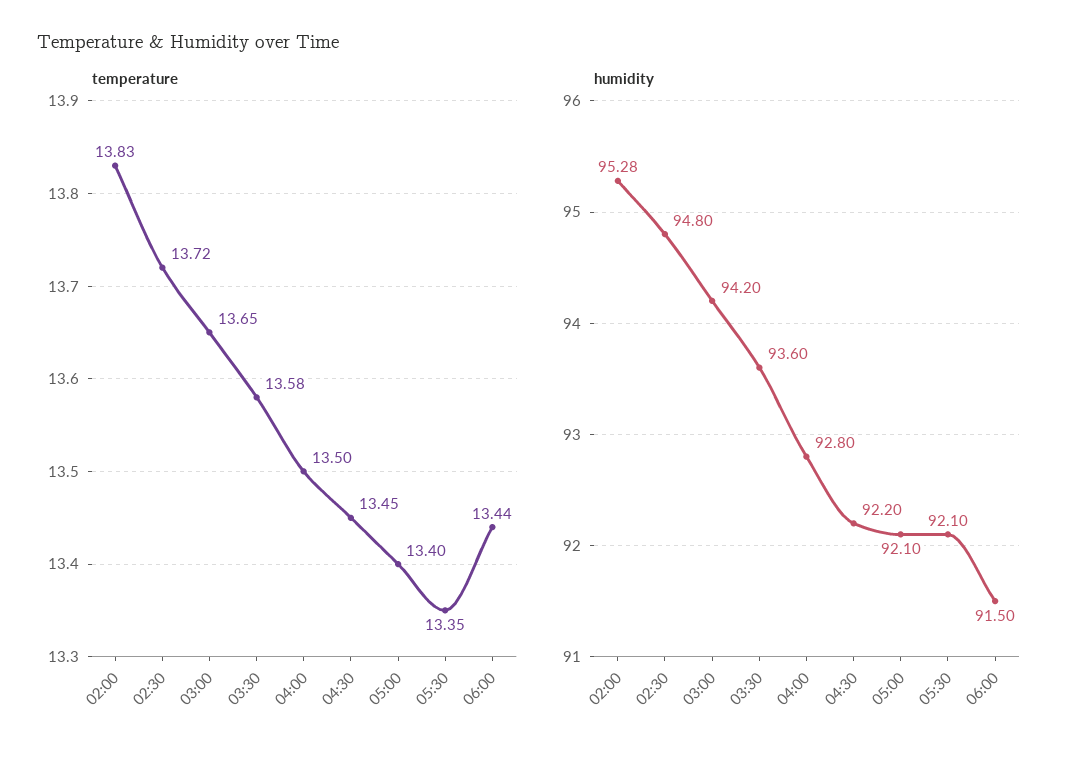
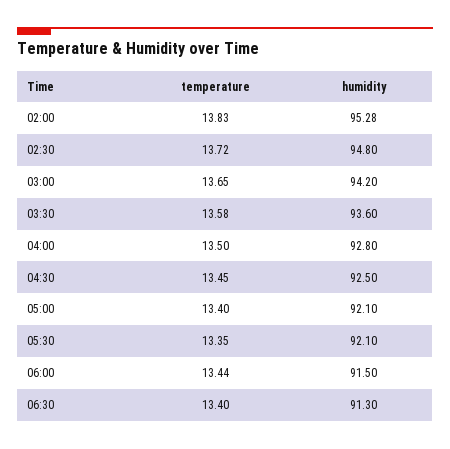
humidity, 04:30: 92.2 -> 92.5
temperature, 06:30: none -> 13.4
humidity, 06:30: none -> 91.3

